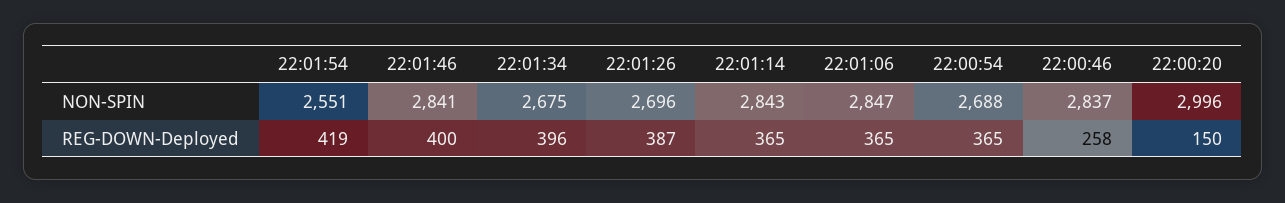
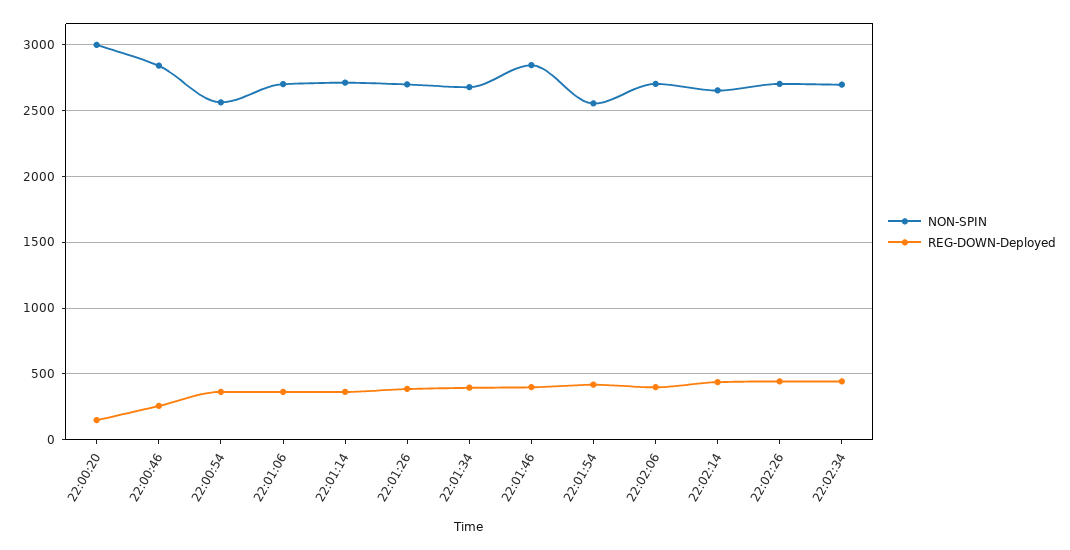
NON-SPIN, 22:01:14: 2843 -> 2700
NON-SPIN, 22:01:06: 2847 -> 2700
NON-SPIN, 22:00:54: 2688 -> 2550
NON-SPIN, 22:02:06: none -> 2700
REG-DOWN-Deployed, 22:02:06: none -> 400
NON-SPIN, 22:02:14: none -> 2650
REG-DOWN-Deployed, 22:02:14: none -> 450
NON-SPIN, 22:02:26: none -> 2700
REG-DOWN-Deployed, 22:02:26: none -> 450
NON-SPIN, 22:02:34: none -> 2700
REG-DOWN-Deployed, 22:02:34: none -> 450

